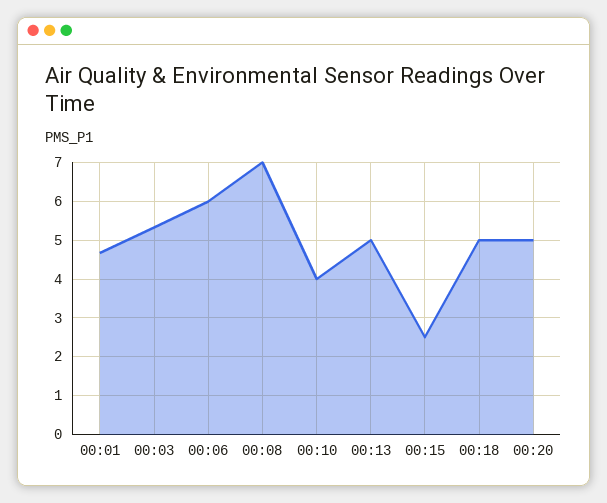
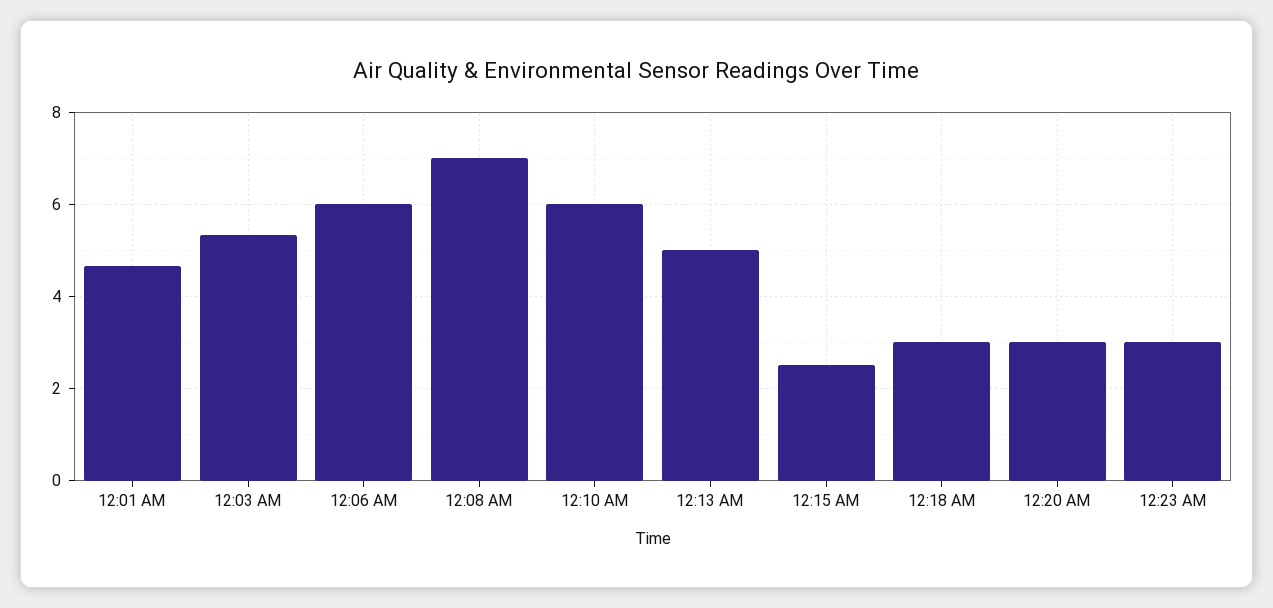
00:10: 4 -> 6
00:18: 5 -> 3
00:20: 5 -> 3
12:23 AM: none -> 3

